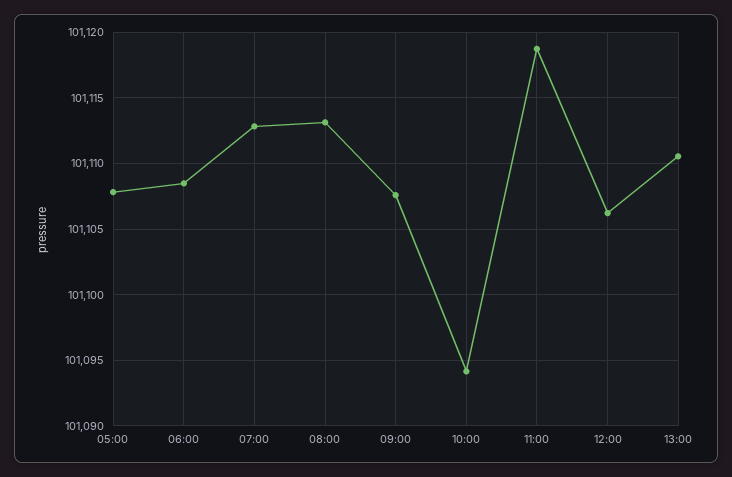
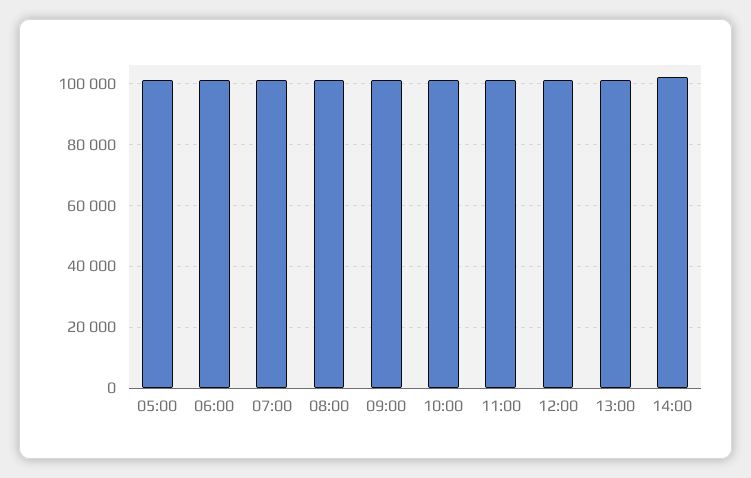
14:00: none -> 102000

